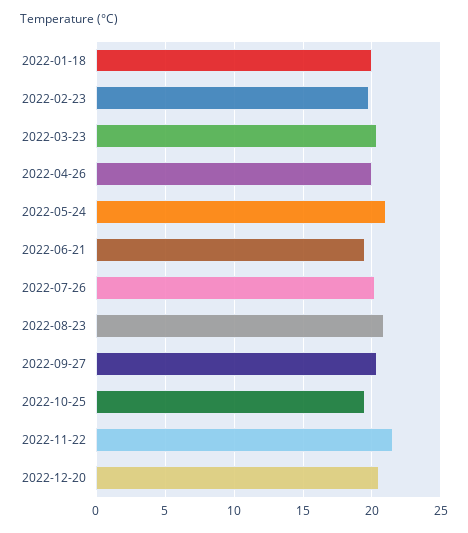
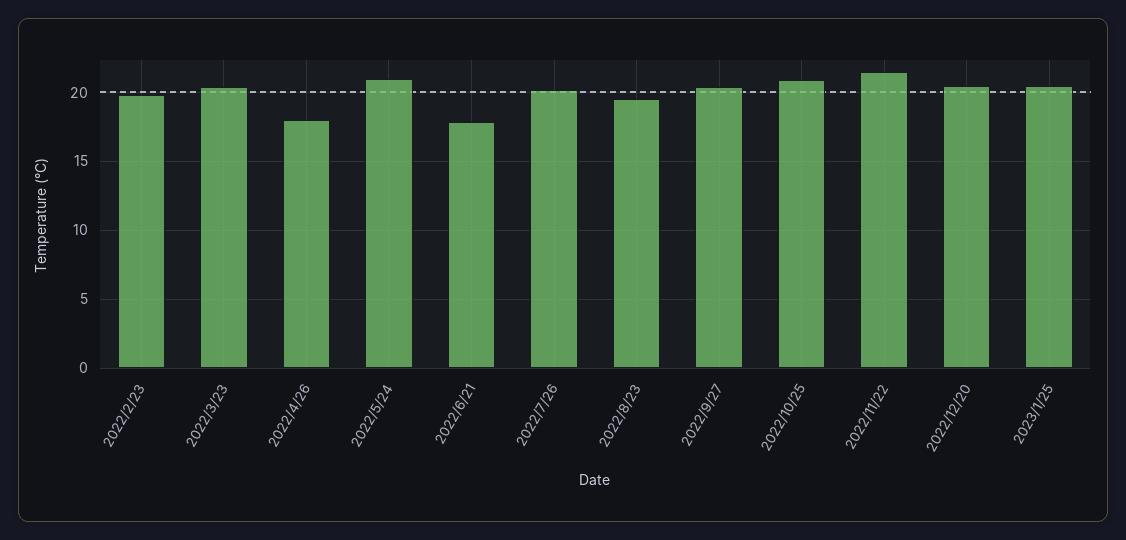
2022-01-18: 20 -> none
2022-04-26: 20 -> 18
2022-06-21: 19.5 -> 18
2022-08-23: 21 -> 19.5
2022-10-25: 19.5 -> 21
2023/1/25: none -> 20.5

